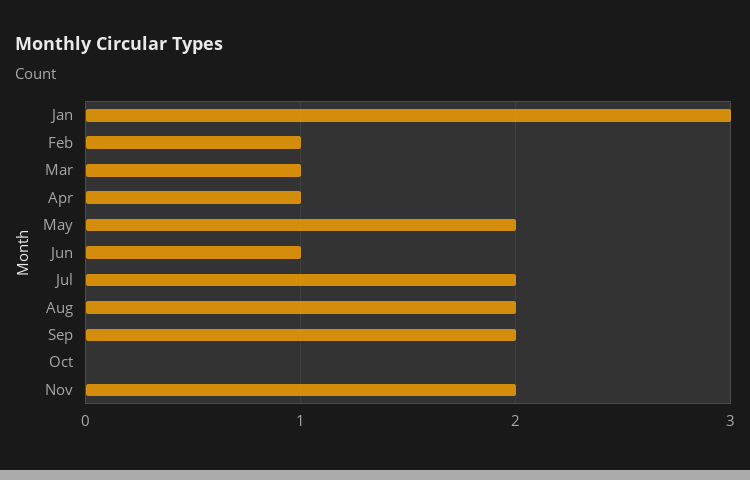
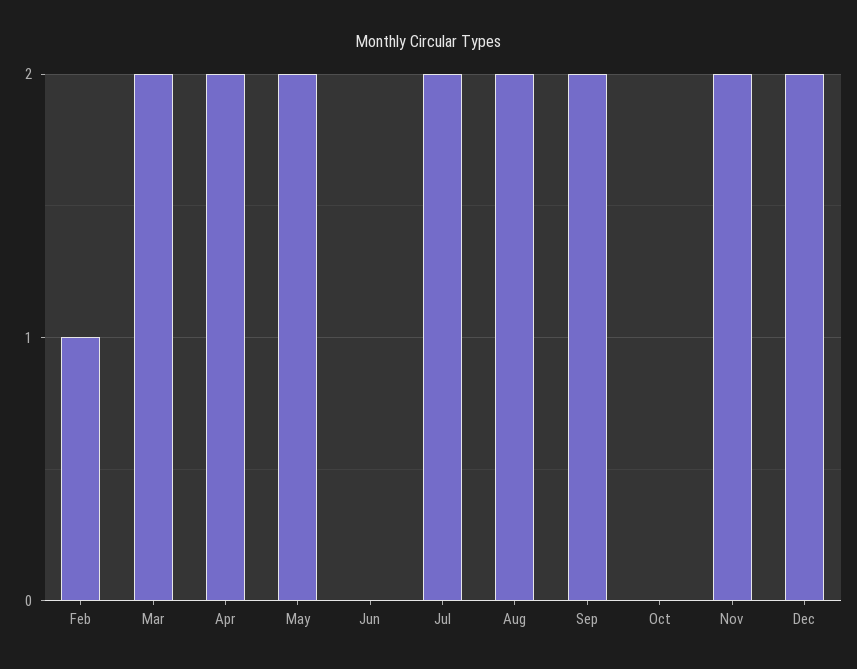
Jan: 3 -> none
Mar: 1 -> 2
Apr: 1 -> 2
Jun: 1 -> 0
Dec: none -> 2

